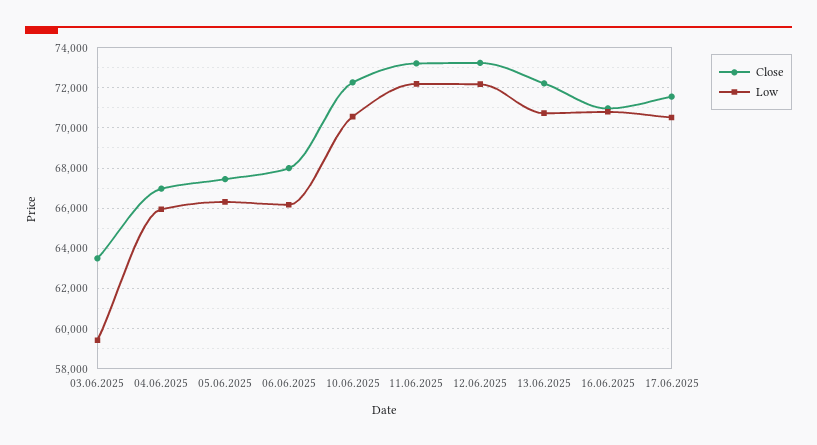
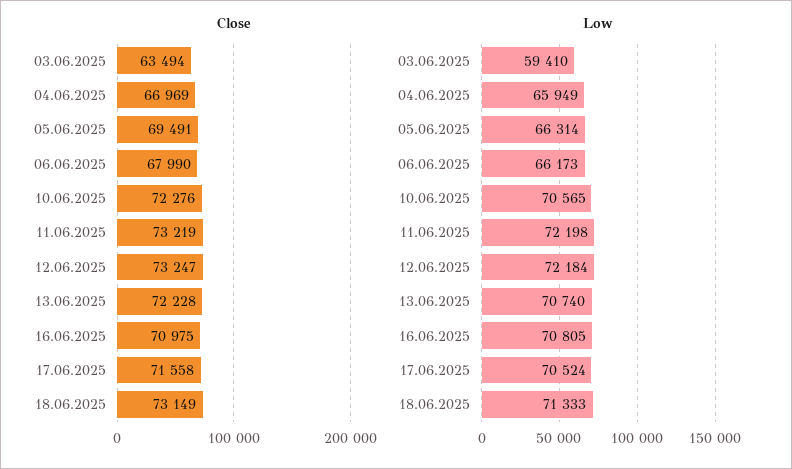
Close, 05.06.2025: 67500 -> 69491
Close, 18.06.2025: none -> 73149
Low, 18.06.2025: none -> 71333

